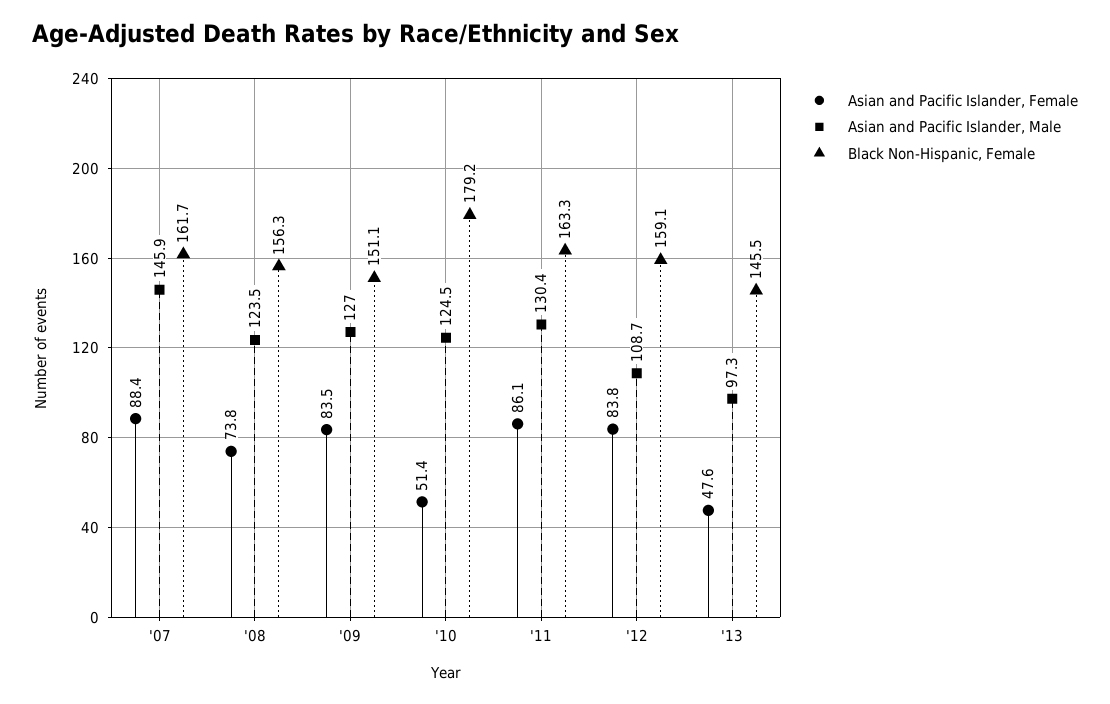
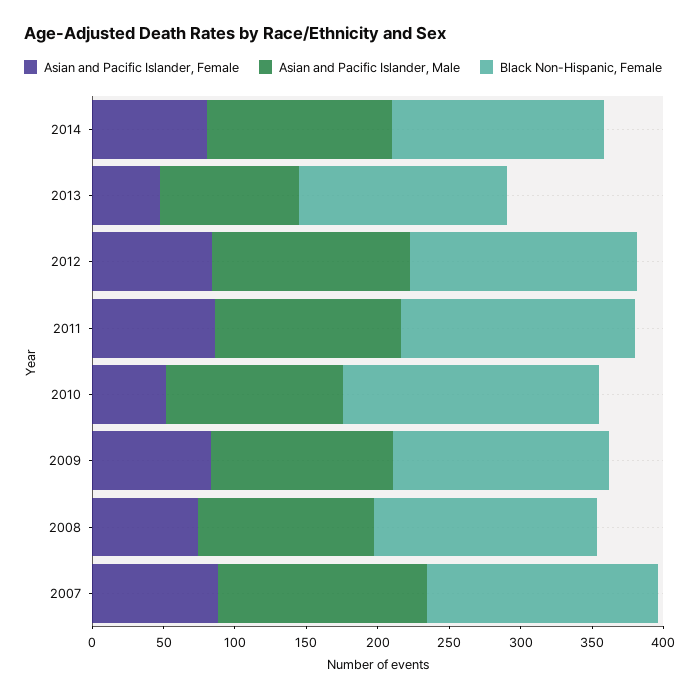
Asian and Pacific Islander, Male, '12: 108.7 -> 140
Asian and Pacific Islander, Female, 2014: none -> 80
Asian and Pacific Islander, Male, 2014: none -> 130
Black Non-Hispanic, Female, 2014: none -> 150

